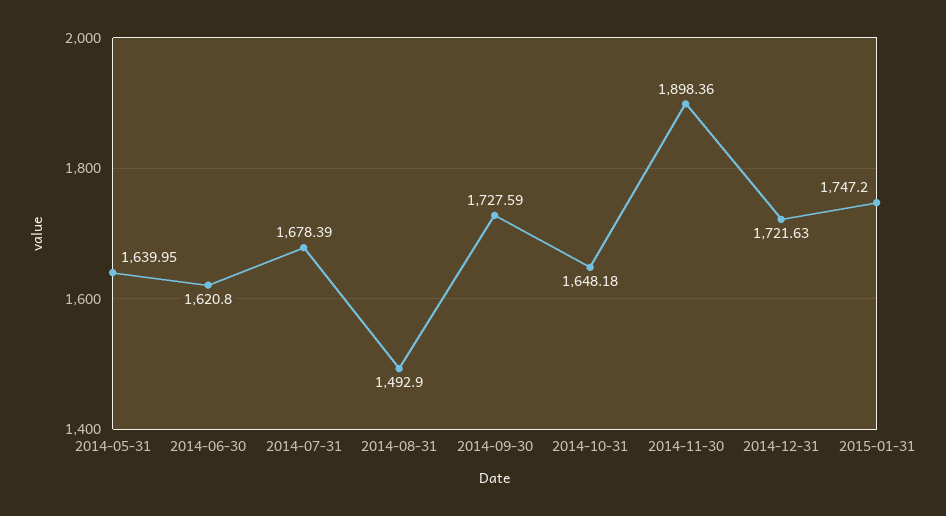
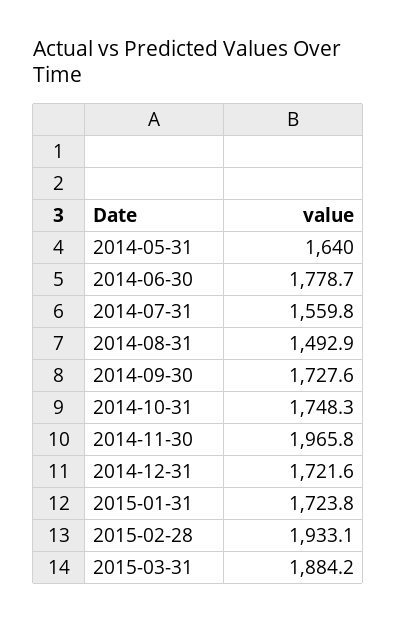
2014-06-30: 1620.8 -> 1778.7
2014-07-31: 1678.39 -> 1559.8
2014-10-31: 1648.18 -> 1748.3
2014-11-30: 1898.36 -> 1965.8
2015-01-31: 1747.2 -> 1723.8
2015-02-28: none -> 1933.1
2015-03-31: none -> 1884.2

